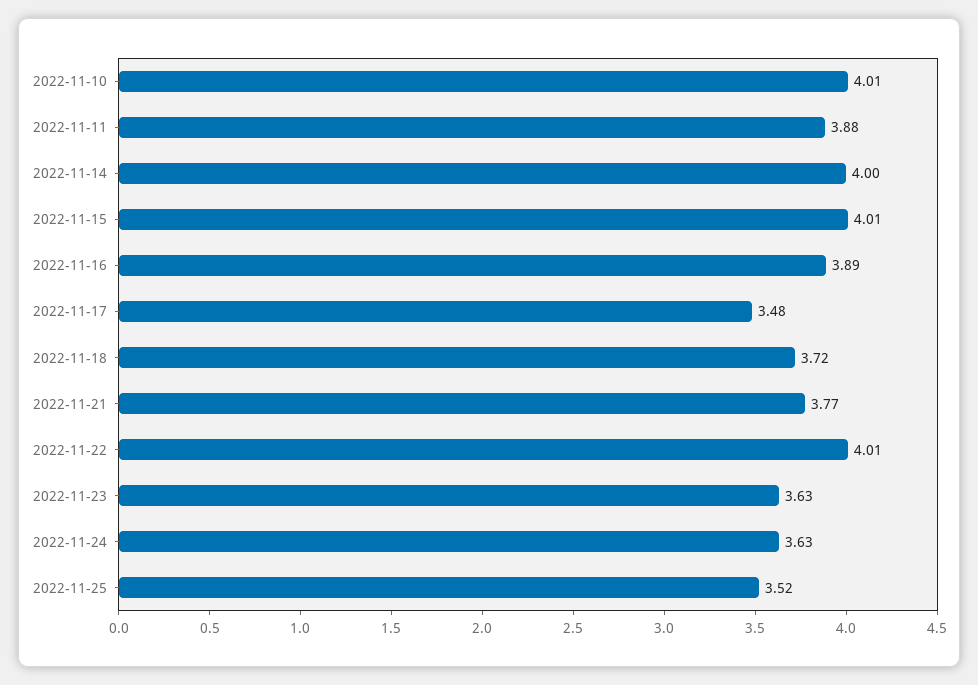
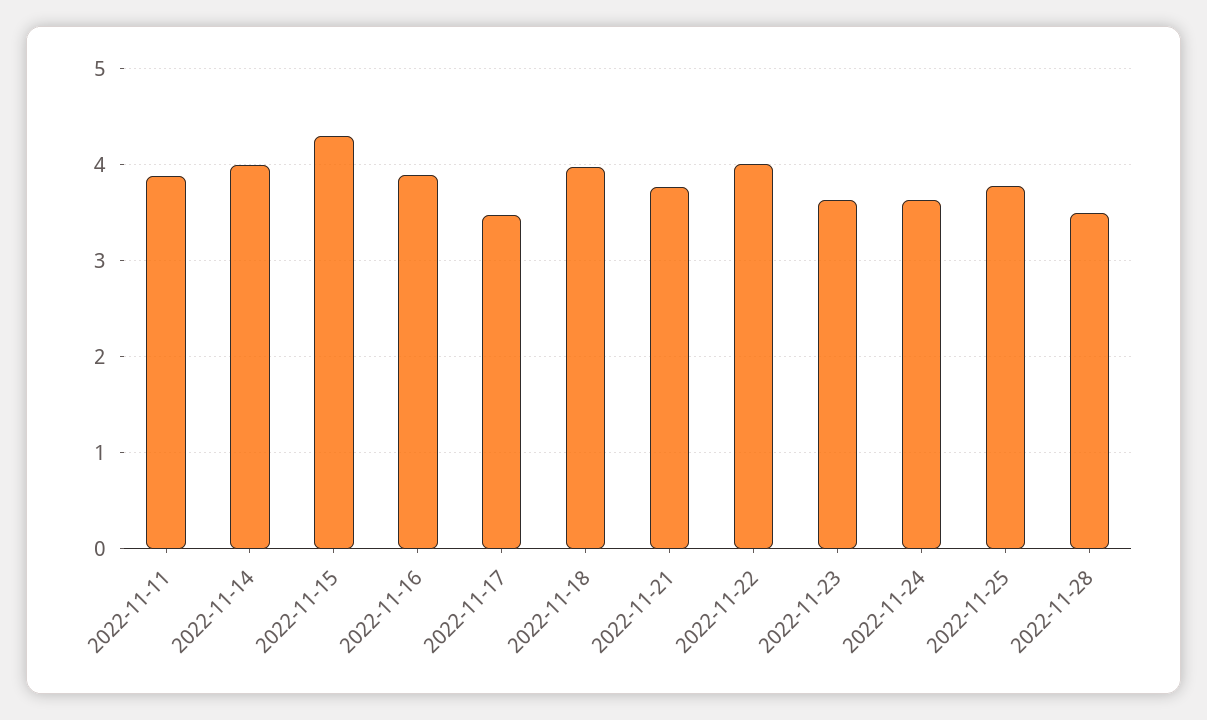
2022-11-10: 4.01 -> none
2022-11-15: 4.01 -> 4.3
2022-11-18: 3.72 -> 4
2022-11-25: 3.52 -> 3.8
2022-11-28: none -> 3.5

